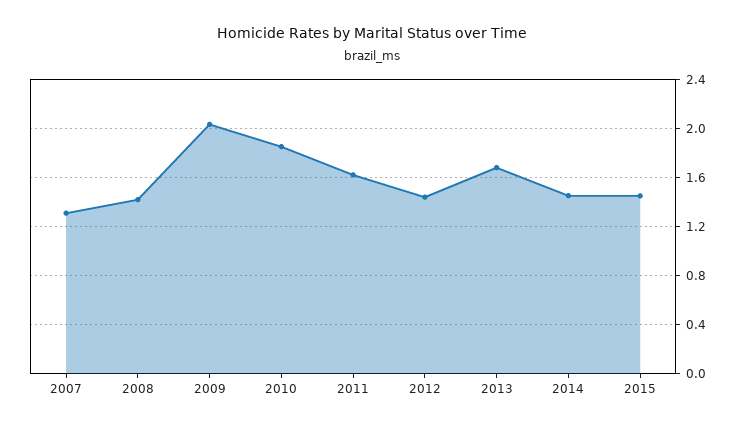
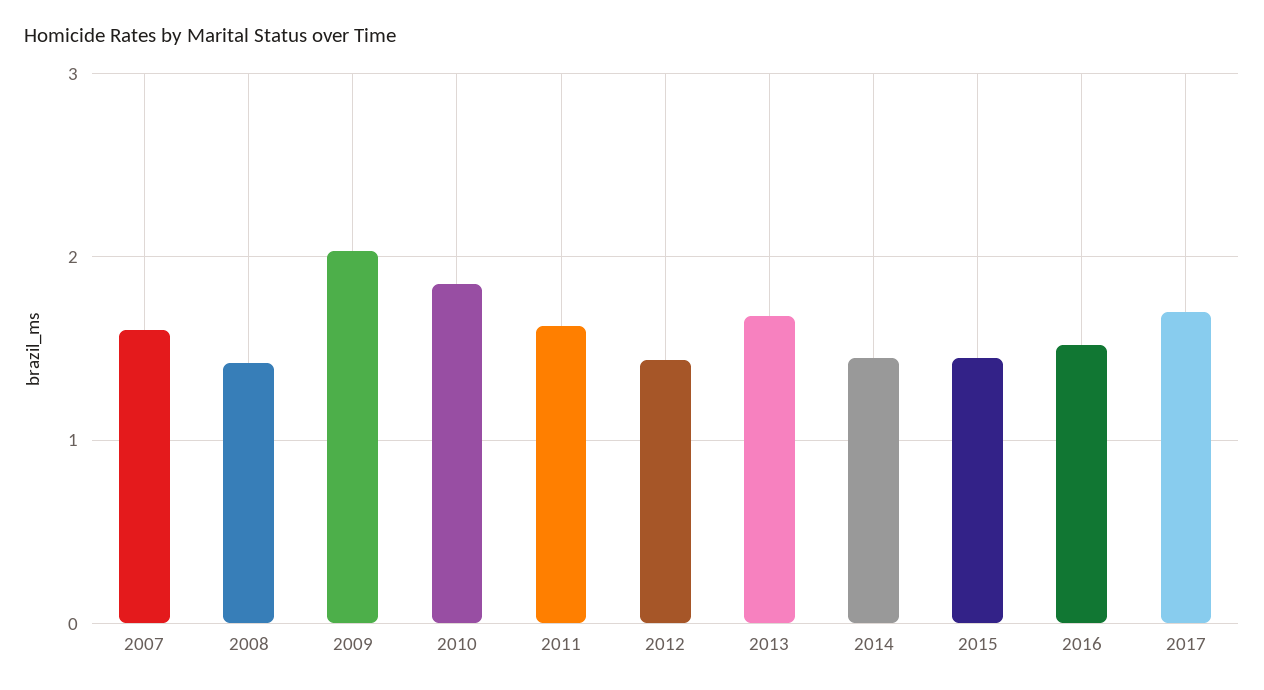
2007: 1.3 -> 1.6
2016: none -> 1.5
2017: none -> 1.7

